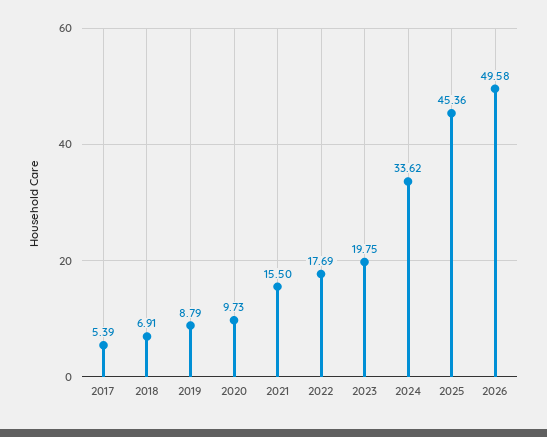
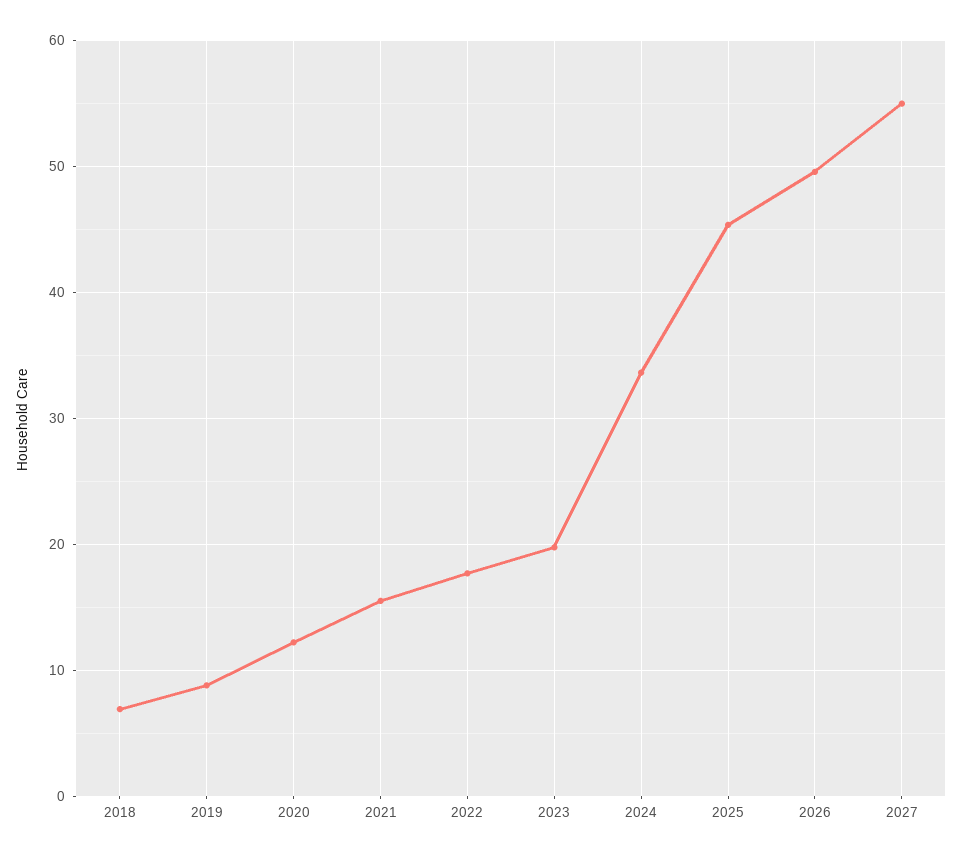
2017: 5.39 -> none
2020: 9.73 -> 12
2027: none -> 55

